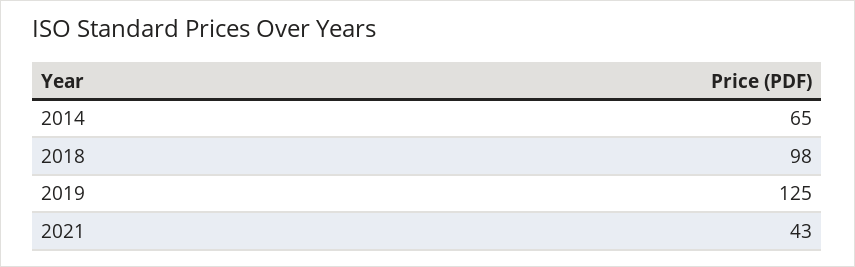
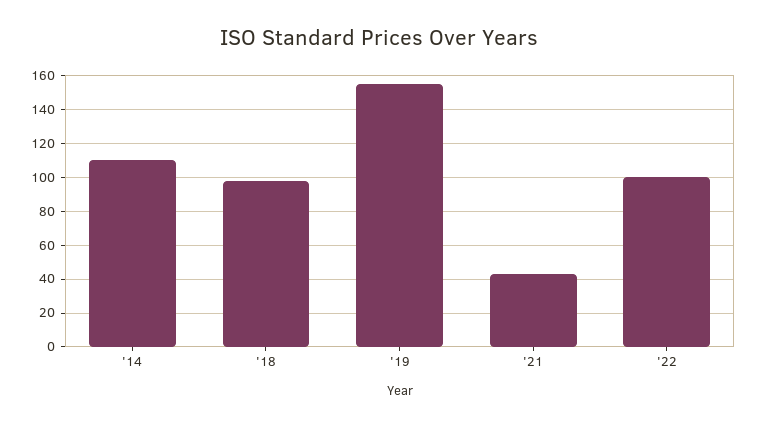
2014: 65 -> 110
2019: 125 -> 155
'22: none -> 100

